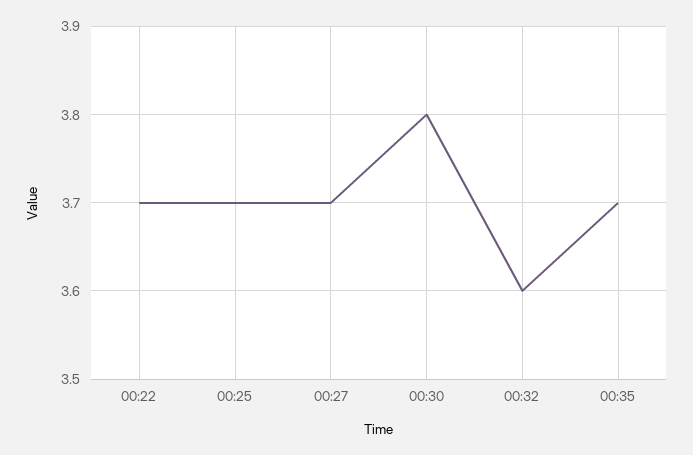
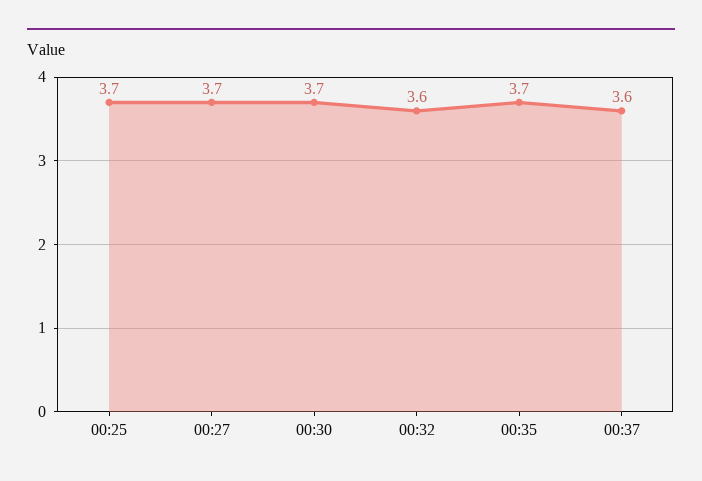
00:22: 3.7 -> none
00:30: 3.8 -> 3.7
00:37: none -> 3.6

